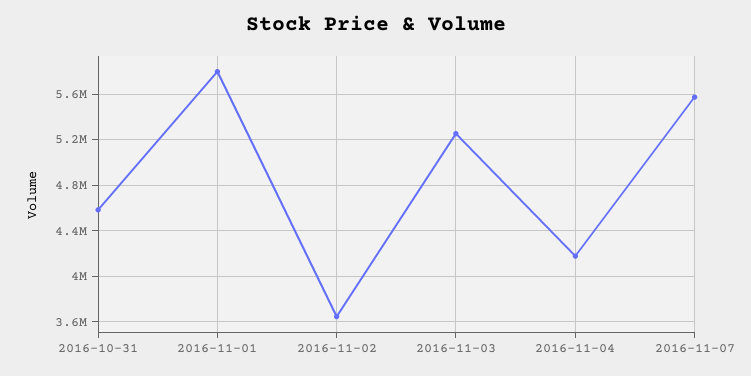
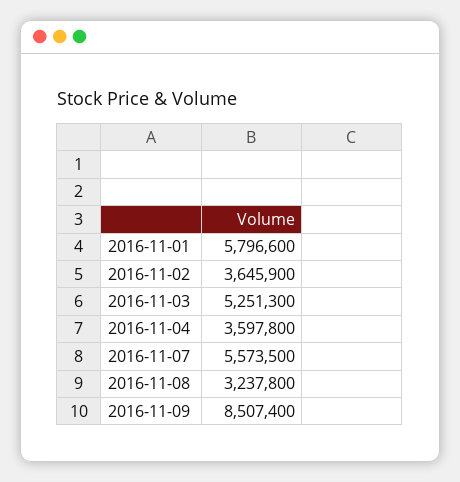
2016-10-31: 4600000 -> none
2016-11-04: 4200000 -> 3597800
2016-11-08: none -> 3237800
2016-11-09: none -> 8507400

